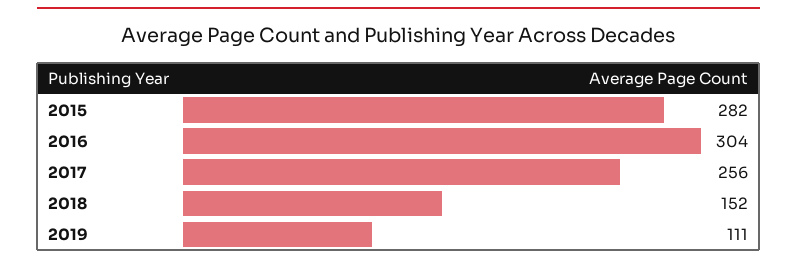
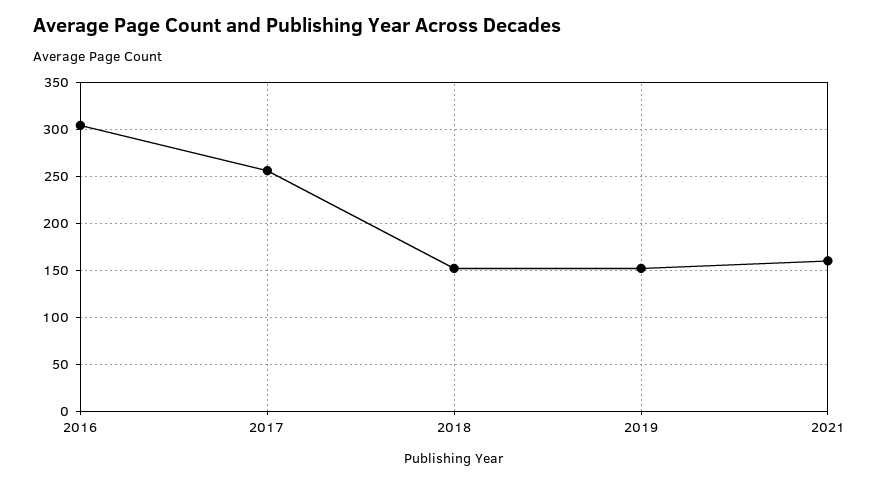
2015: 282 -> none
2019: 111 -> 150
2021: none -> 160

